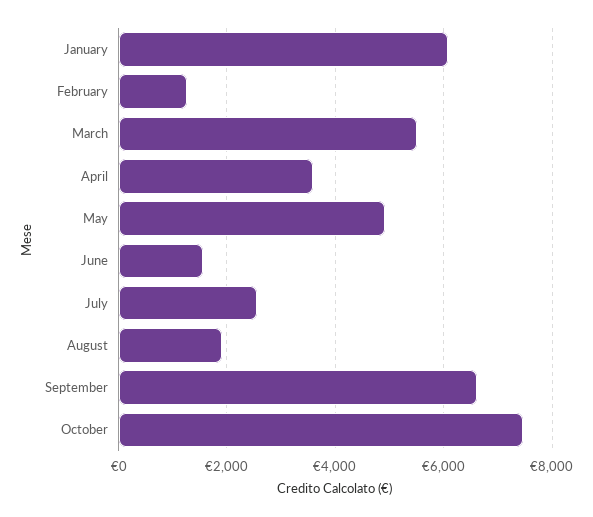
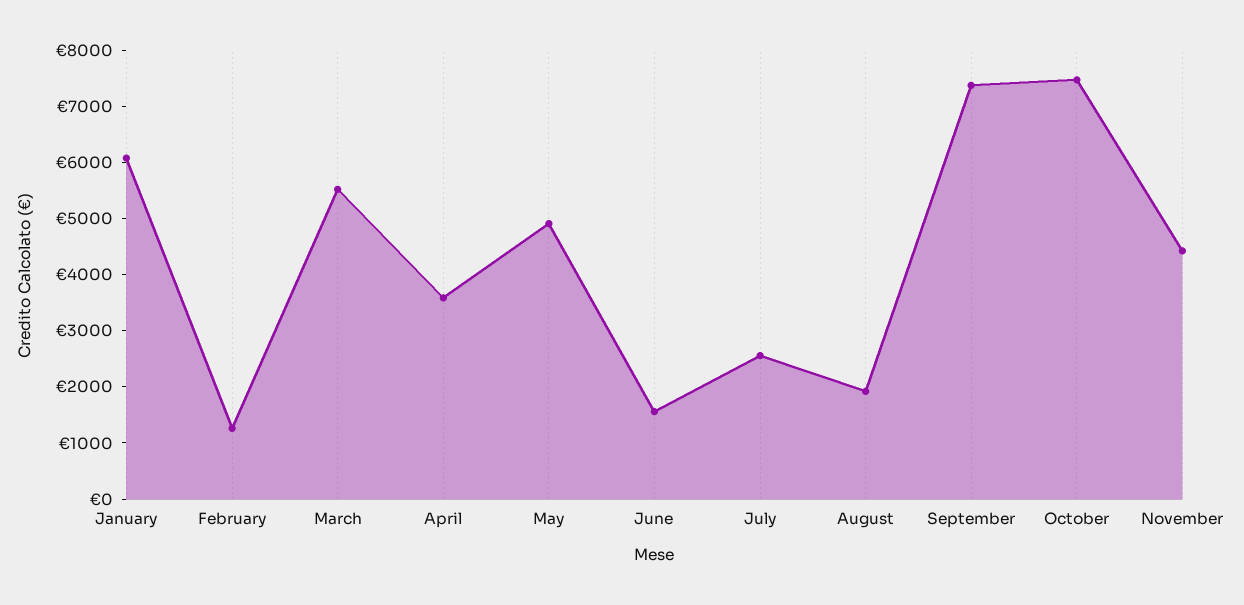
September: 6600 -> 7400
November: none -> 4400

